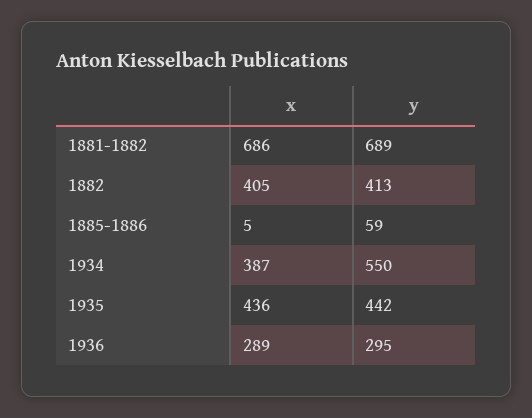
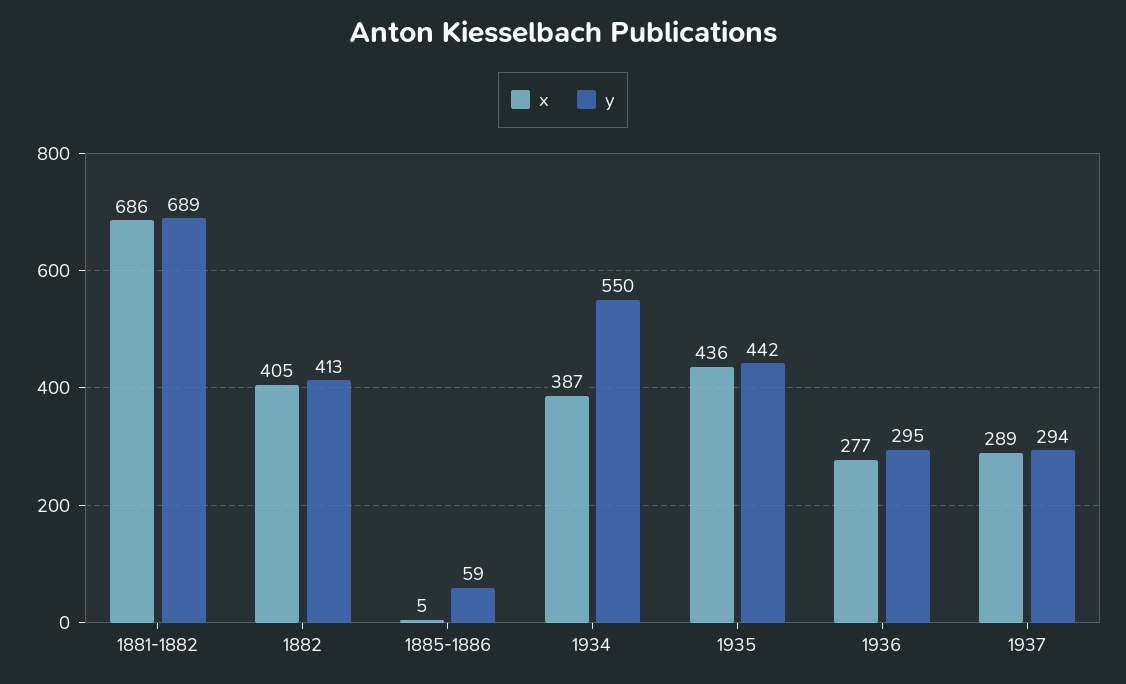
x, 1936: 289 -> 277
x, 1937: none -> 289
y, 1937: none -> 294

